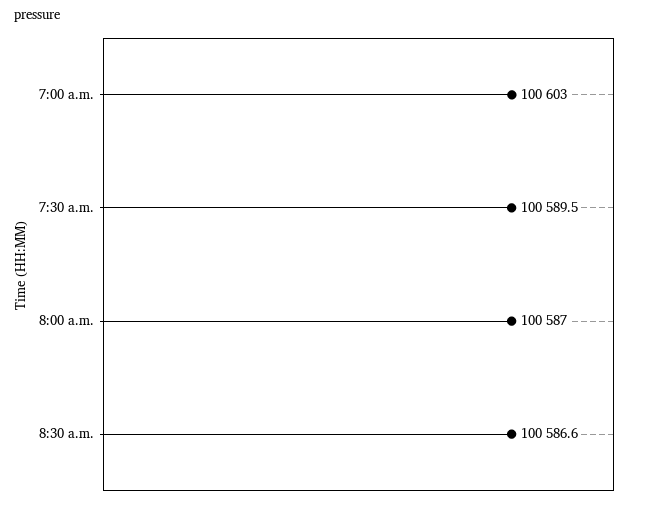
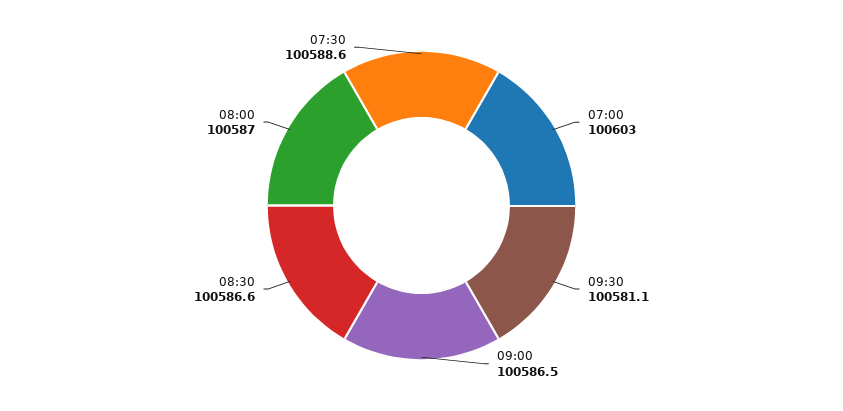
7:30 a.m.: 100589.5 -> 100588.6
09:30: none -> 100581.1
09:00: none -> 100586.5

